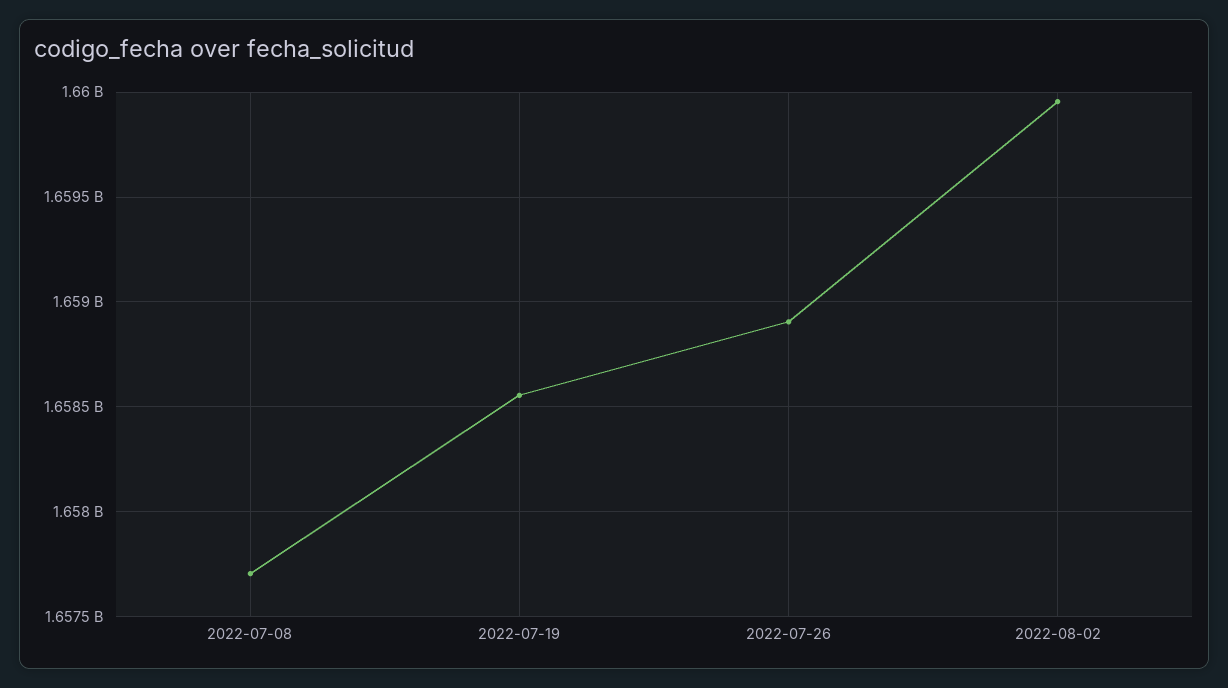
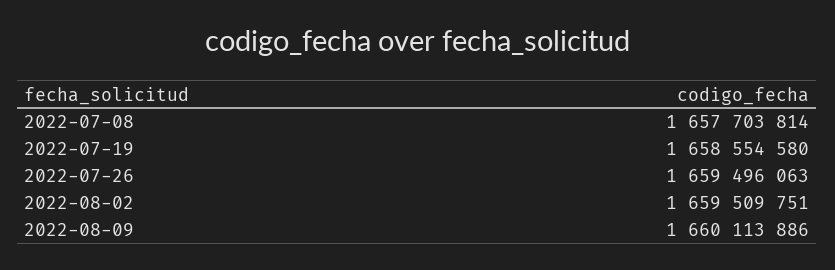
2022-07-26: 1658900000 -> 1659496063
2022-08-02: 1659950000 -> 1659509751
2022-08-09: none -> 1660113886

